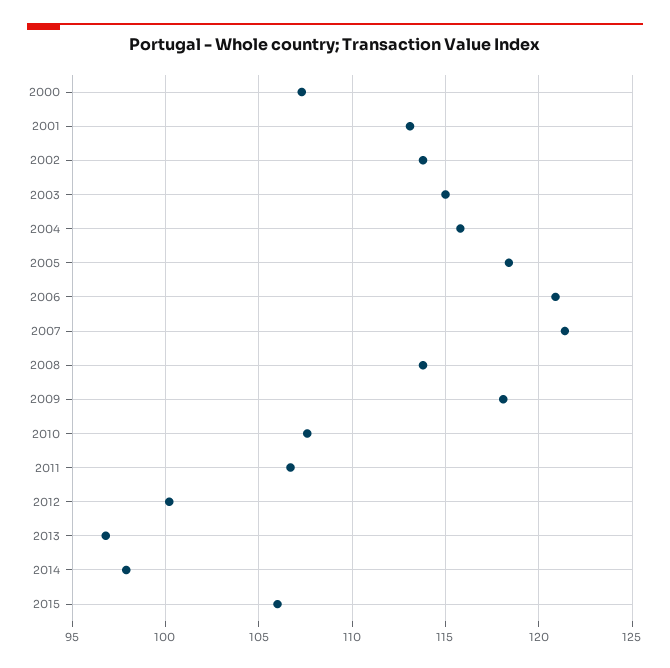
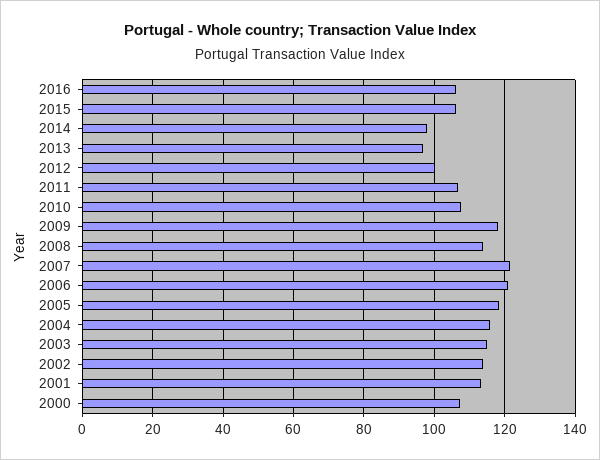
2016: none -> 106

